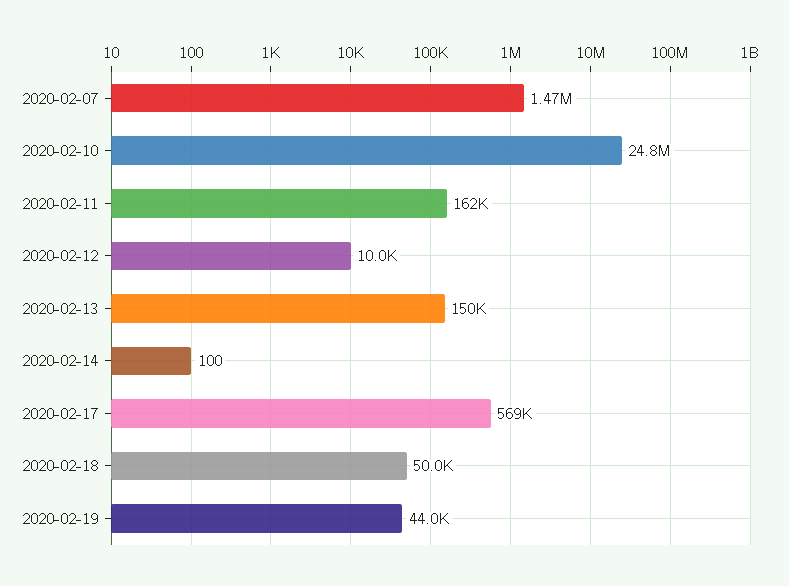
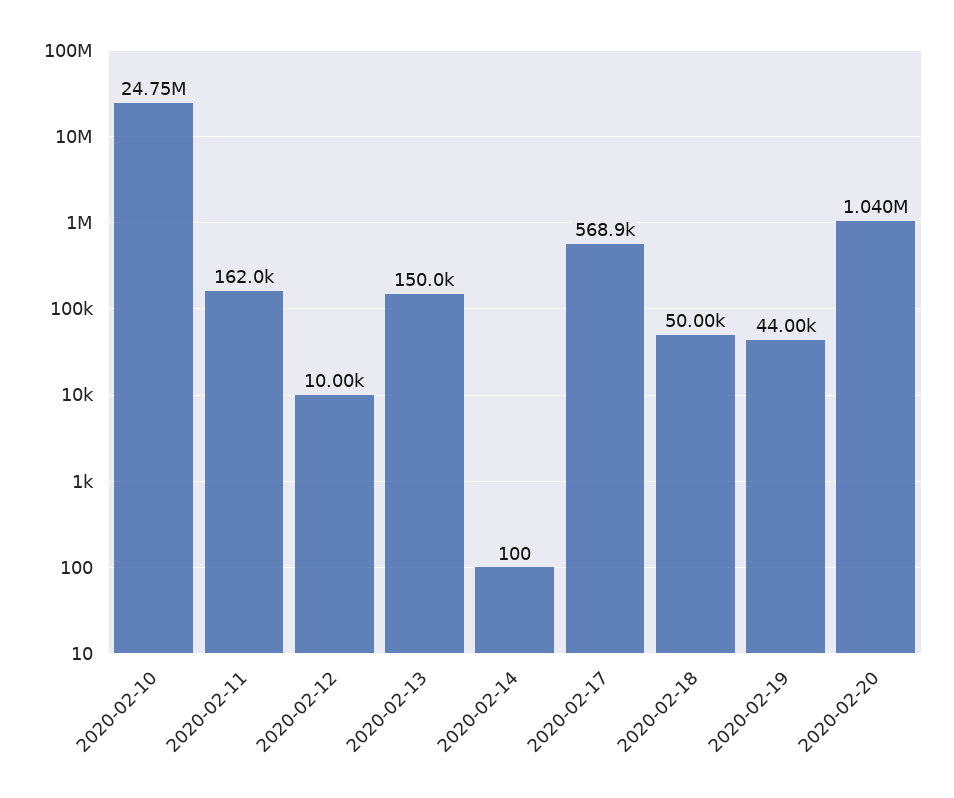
2020-02-07: 1470000 -> none
2020-02-20: none -> 1040000

